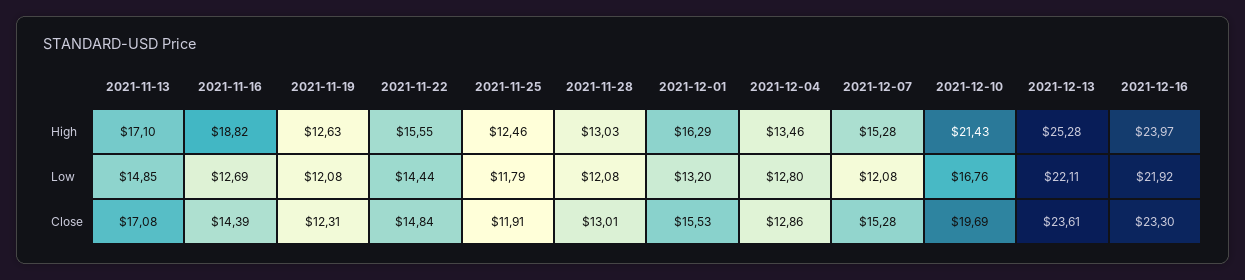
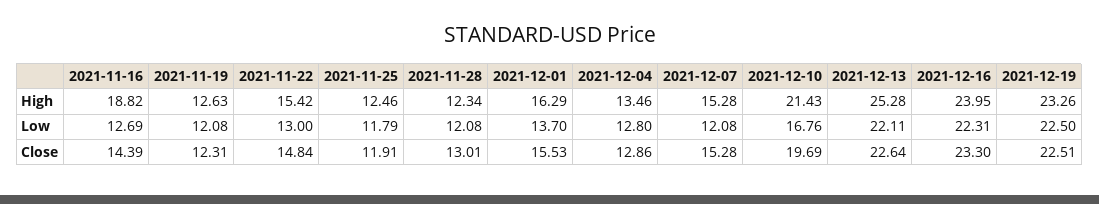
2021-11-13, High: 17.1 -> none
2021-11-22, High: 15.55 -> 15.42
2021-11-28, High: 13.03 -> 12.34
2021-12-16, High: 23.97 -> 23.95
2021-11-13, Low: 14.85 -> none
2021-11-22, Low: 14.44 -> 13
2021-12-01, Low: 13.2 -> 13.7
2021-12-16, Low: 21.92 -> 22.31
2021-11-13, Close: 17.08 -> none
2021-12-13, Close: 23.61 -> 22.64
2021-12-19, High: none -> 23.26
2021-12-19, Low: none -> 22.5
2021-12-19, Close: none -> 22.51

